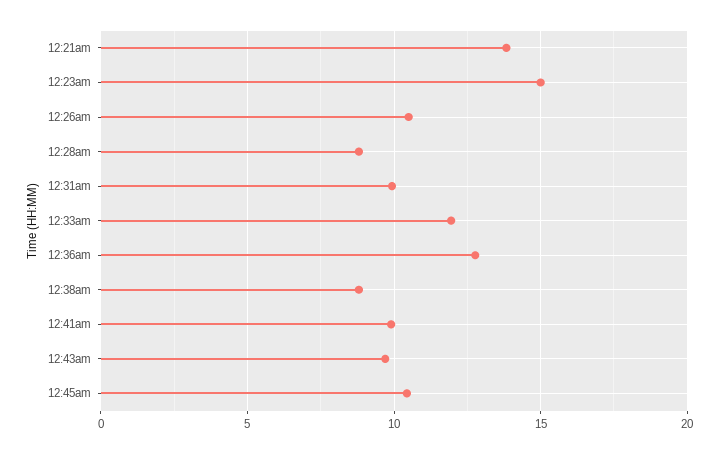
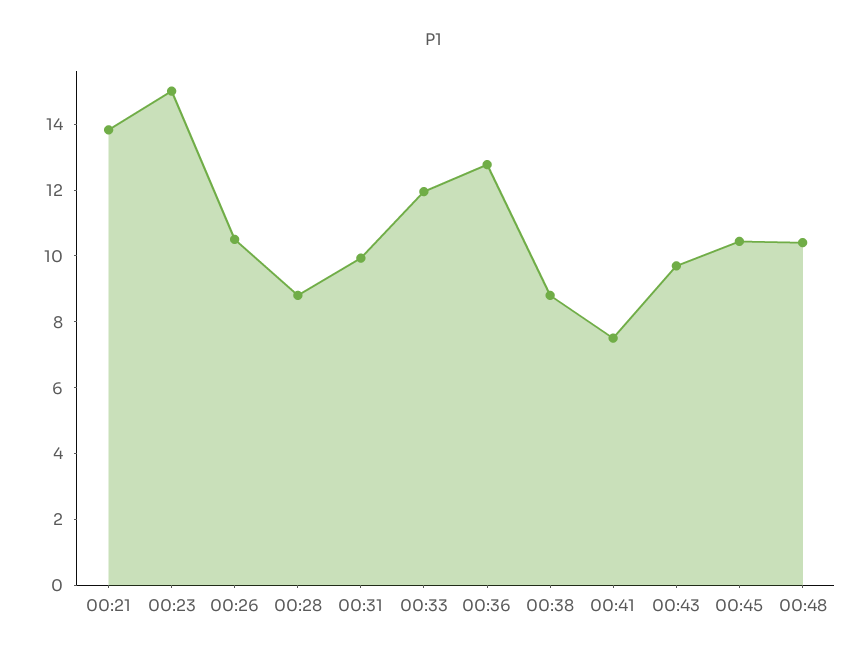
12:41am: 10 -> 7.5
00:48: none -> 10.5

